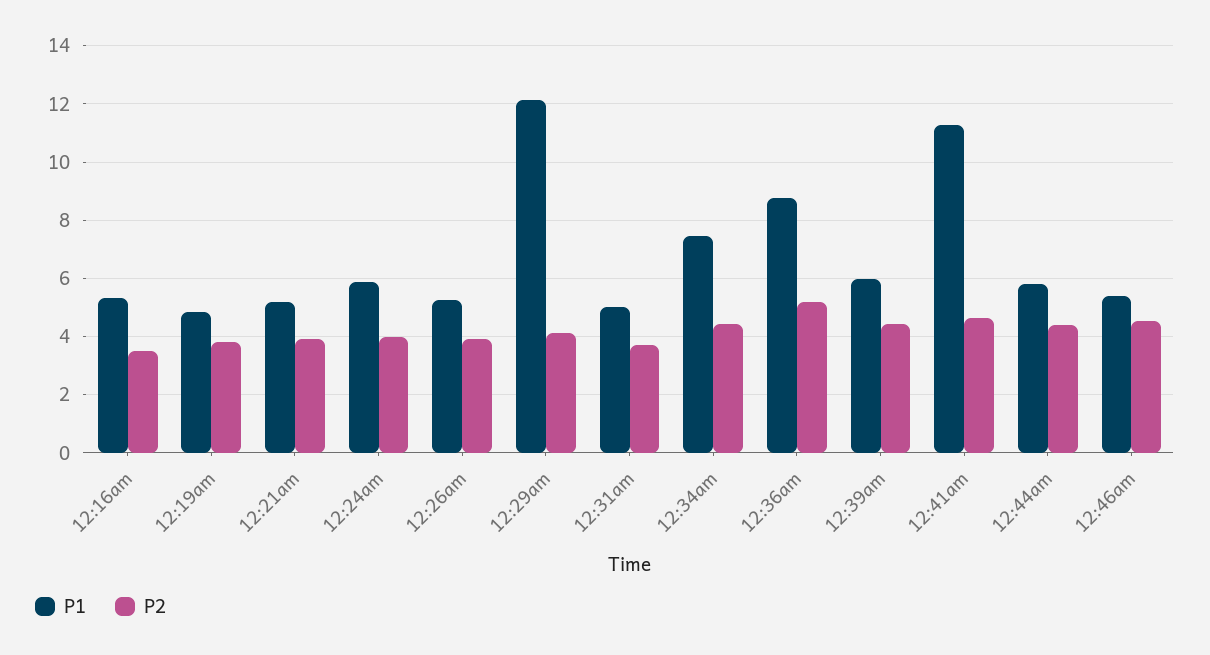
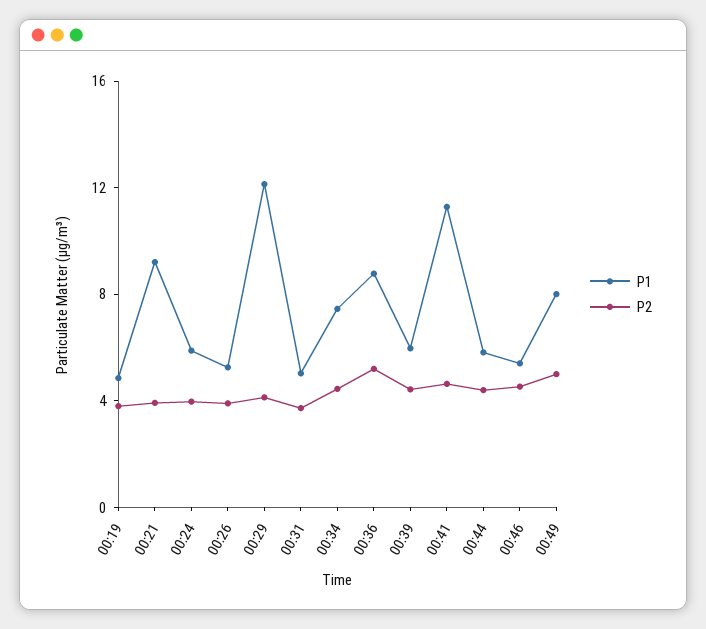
P1, 12:16am: 5.25 -> none
P2, 12:16am: 3.5 -> none
P1, 12:21am: 5.25 -> 9
P1, 00:49: none -> 8
P2, 00:49: none -> 5

